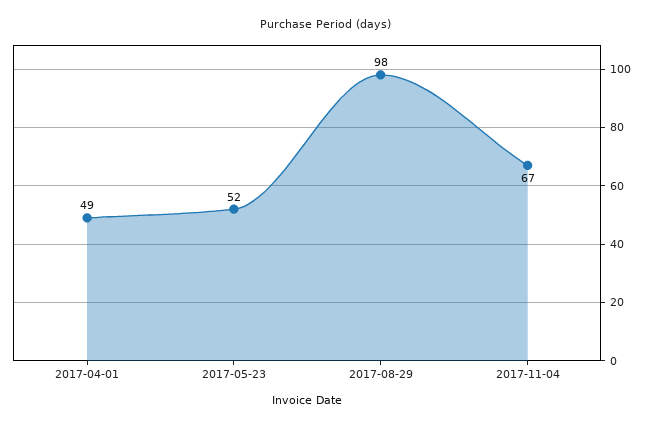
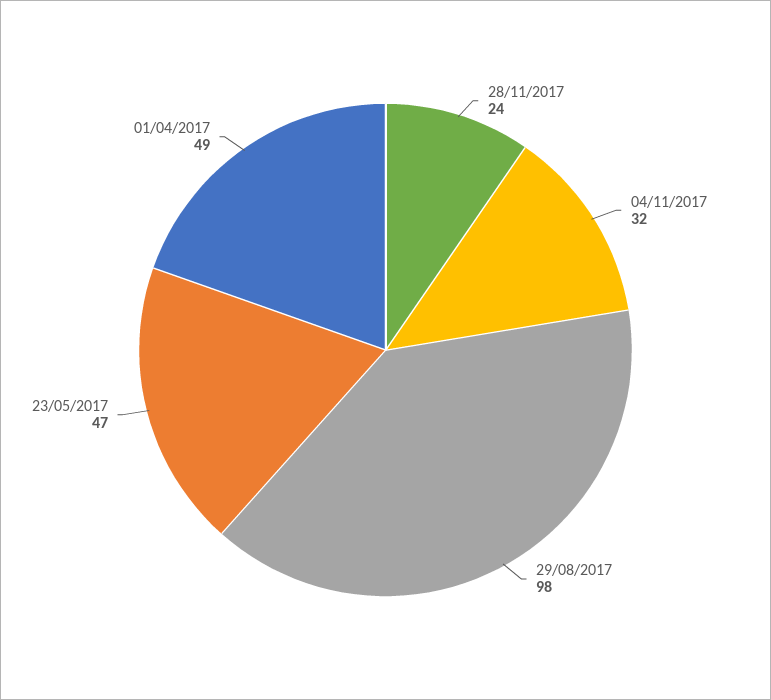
2017-05-23: 52 -> 47
2017-11-04: 67 -> 32
28/11/2017: none -> 24

